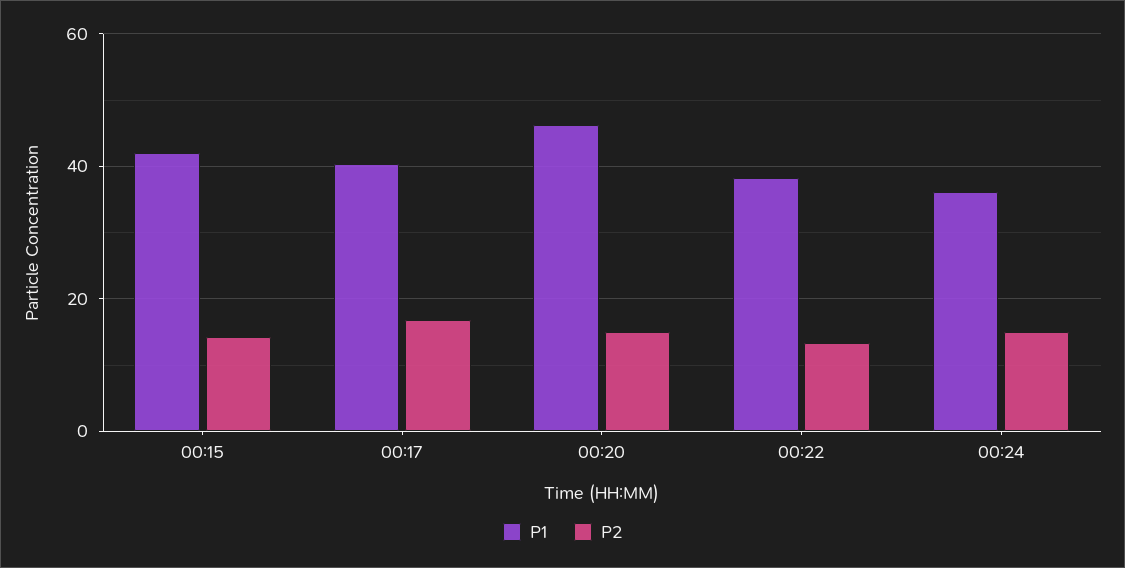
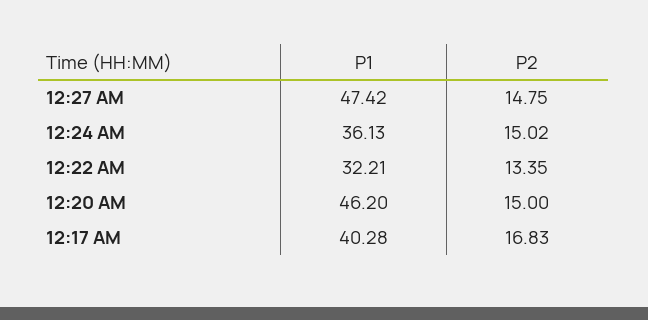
P1, 00:15: 42 -> none
P2, 00:15: 14 -> none
P1, 00:22: 38 -> 32.21
P1, 12:27 AM: none -> 47.42
P2, 12:27 AM: none -> 14.75

